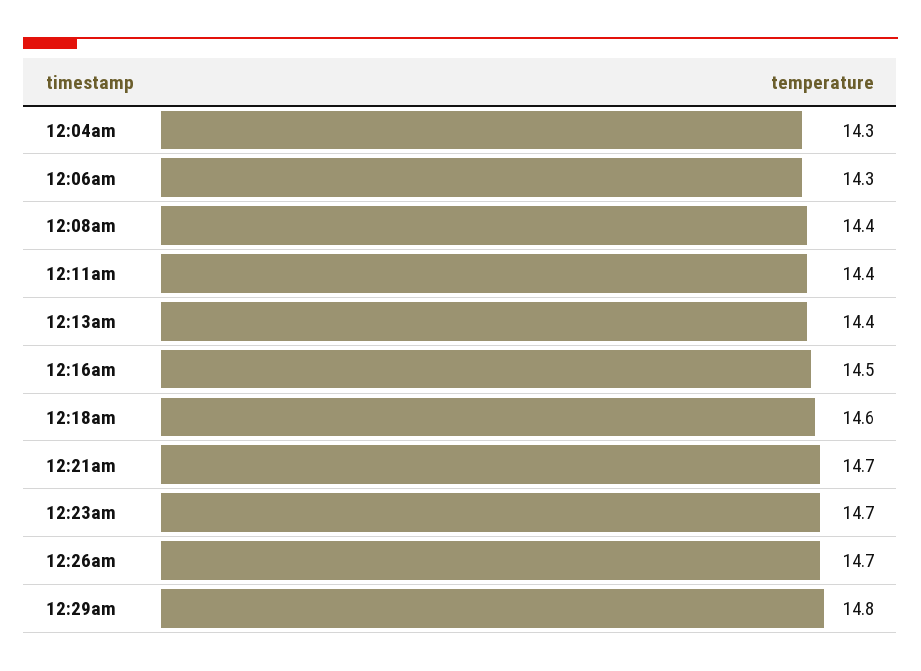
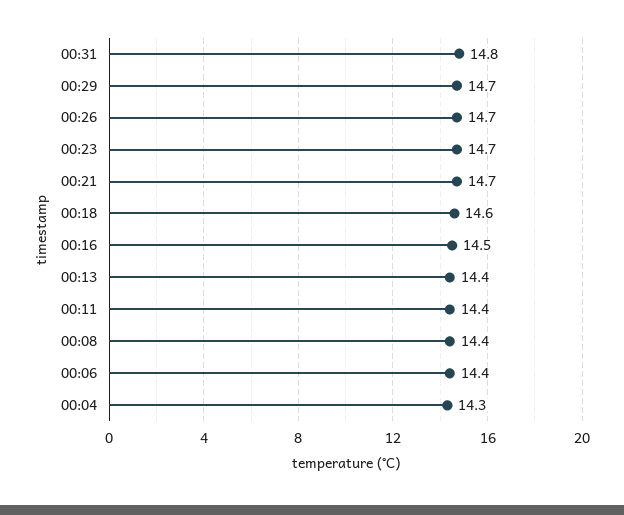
12:06am: 14.3 -> 14.4
12:29am: 14.8 -> 14.7
00:31: none -> 14.8

